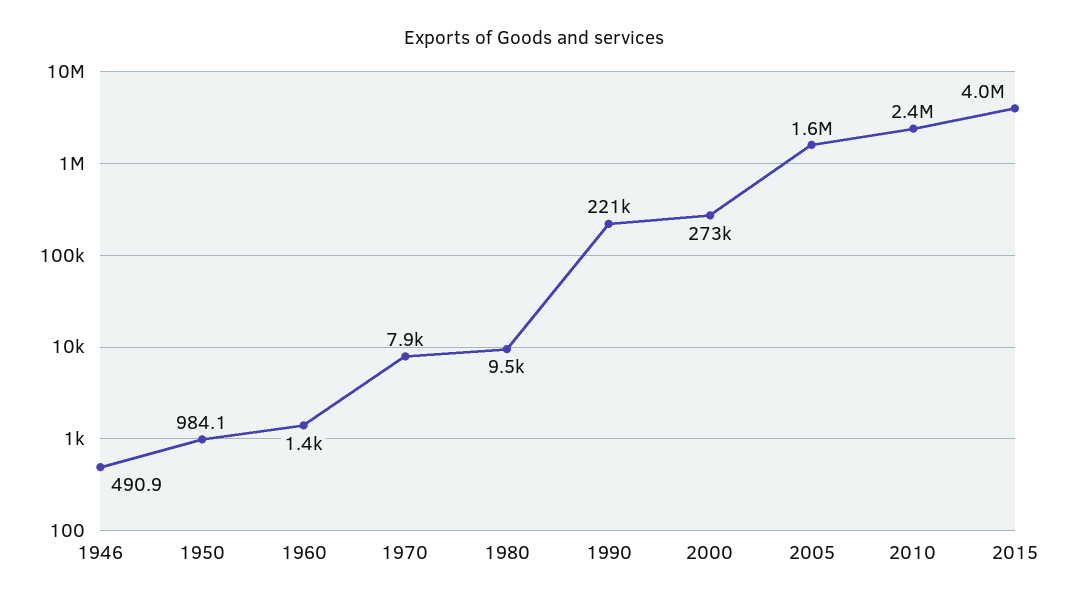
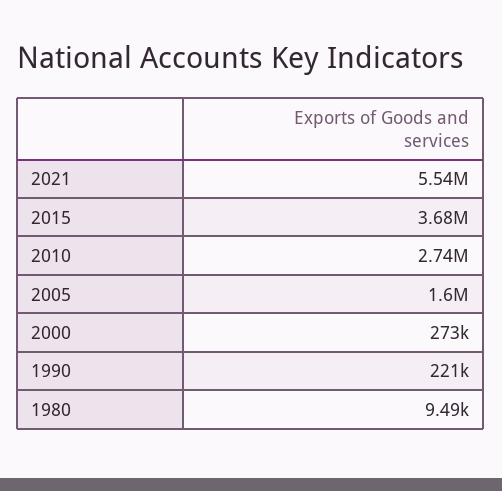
1946: 490.9 -> none
1950: 984.1 -> none
1960: 1400 -> none
1970: 7900 -> none
2010: 2400000 -> 2740000
2015: 4000000 -> 3680000
2021: none -> 5540000

